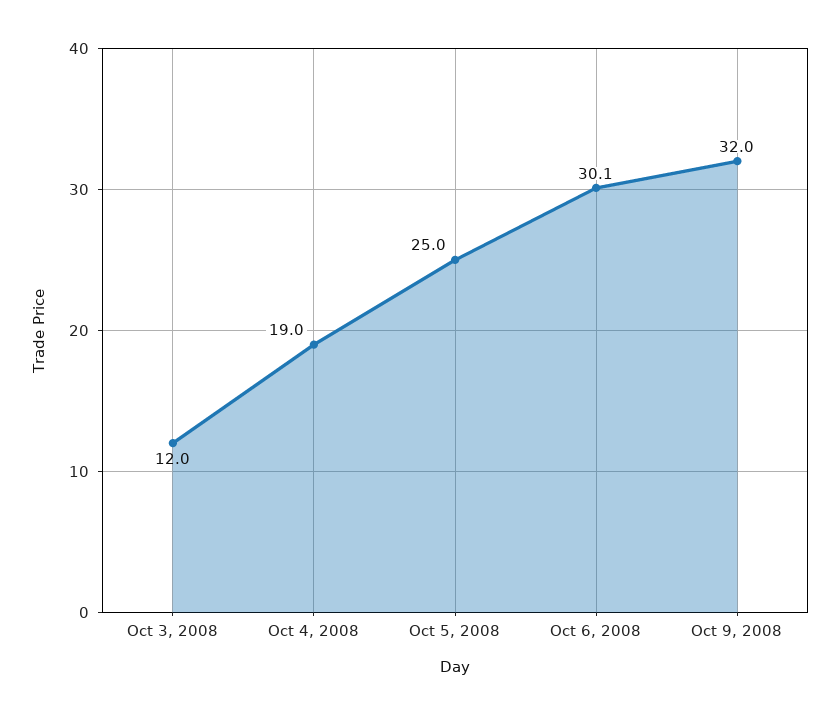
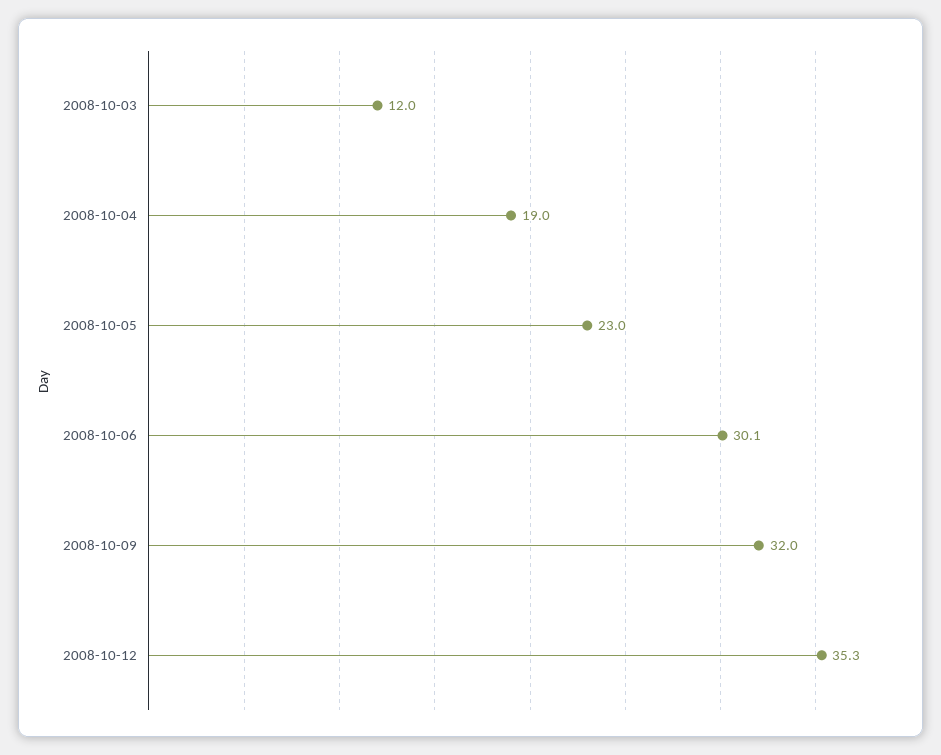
Oct 5, 2008: 25 -> 23
2008-10-12: none -> 35.3

